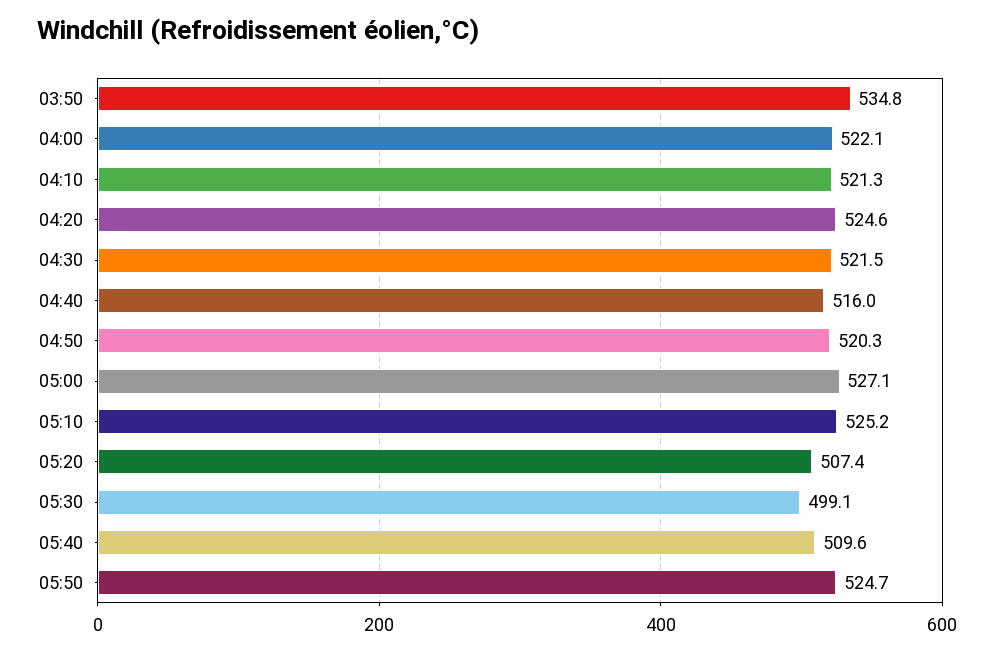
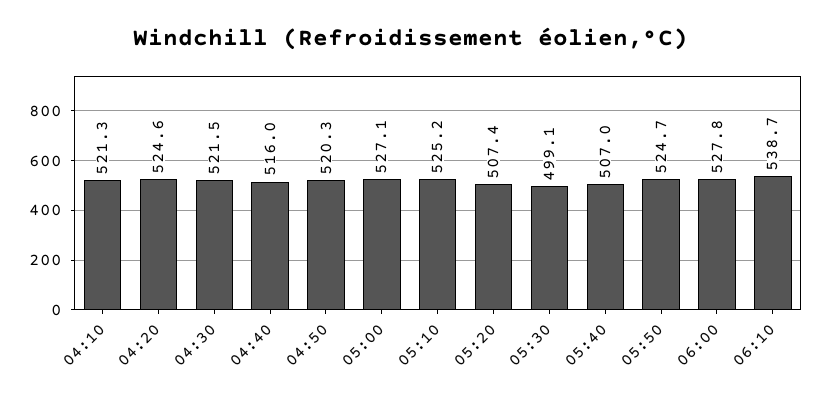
03:50: 534.8 -> none
04:00: 522.1 -> none
05:40: 509.6 -> 507
06:00: none -> 527.8
06:10: none -> 538.7

